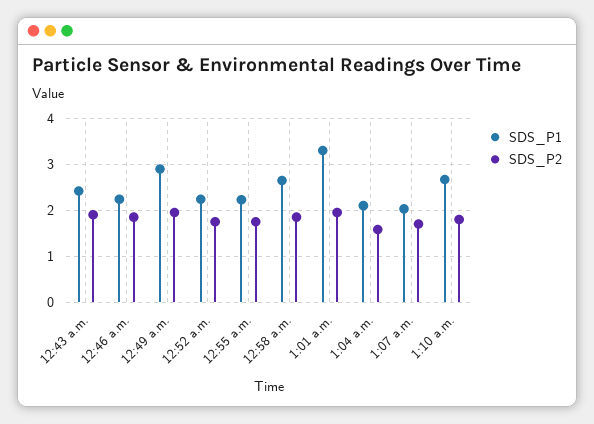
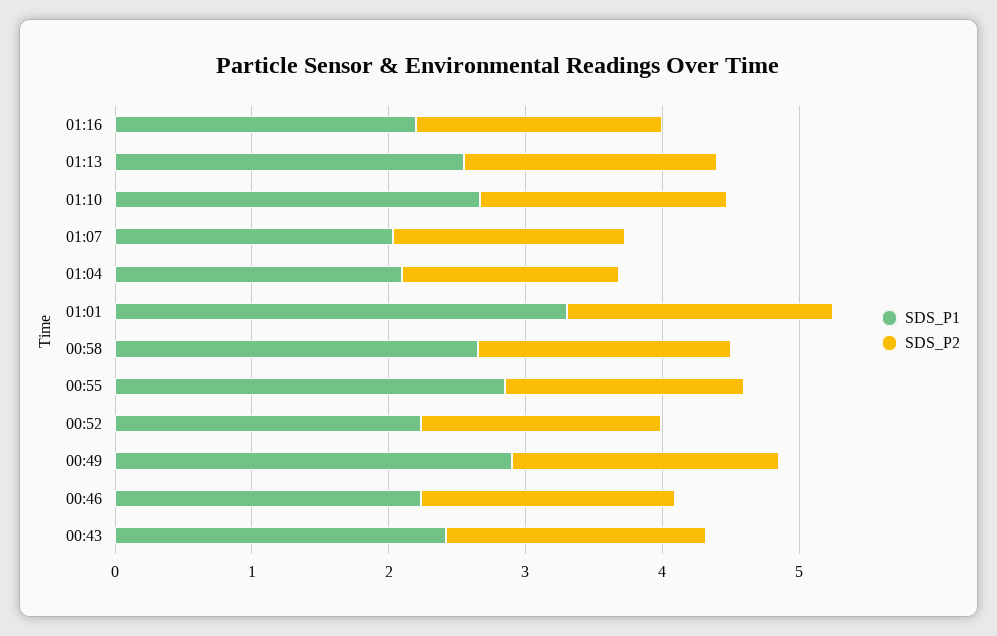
SDS_P1, 12:55 a.m.: 2.2 -> 2.8
SDS_P1, 01:16: none -> 2.2
SDS_P2, 01:16: none -> 1.8
SDS_P1, 01:13: none -> 2.6
SDS_P2, 01:13: none -> 1.8

